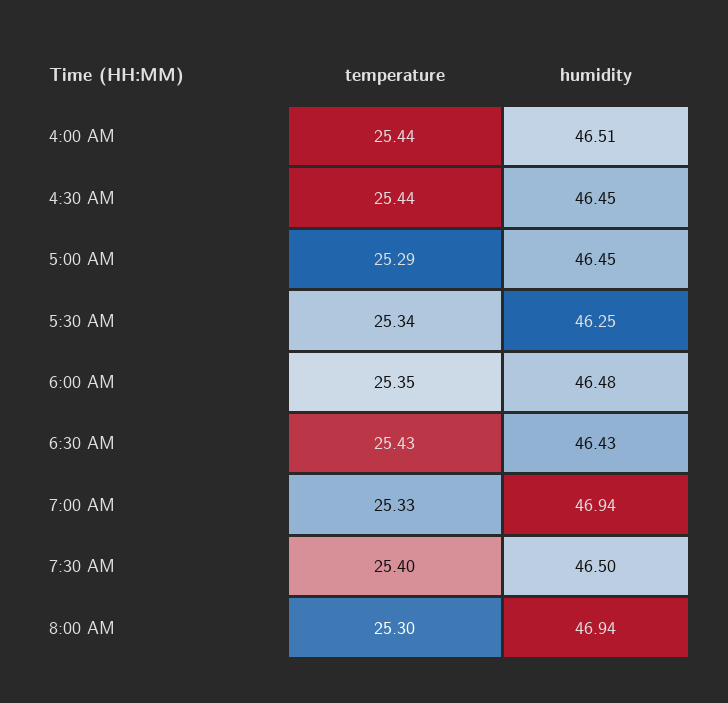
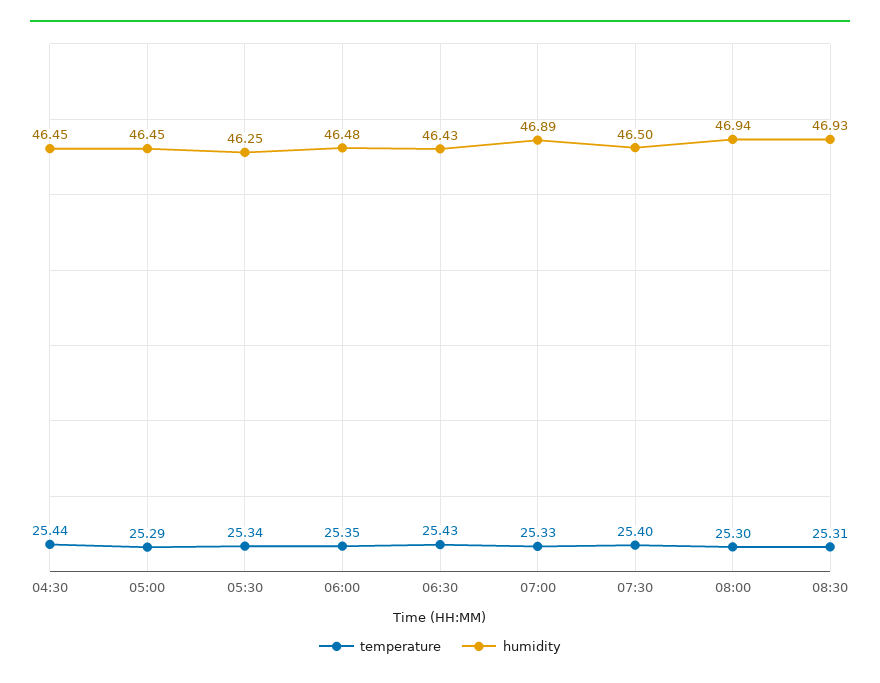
temperature, 4:00 AM: 25.44 -> none
humidity, 4:00 AM: 46.51 -> none
humidity, 7:00 AM: 46.94 -> 46.89
temperature, 08:30: none -> 25.31
humidity, 08:30: none -> 46.93

